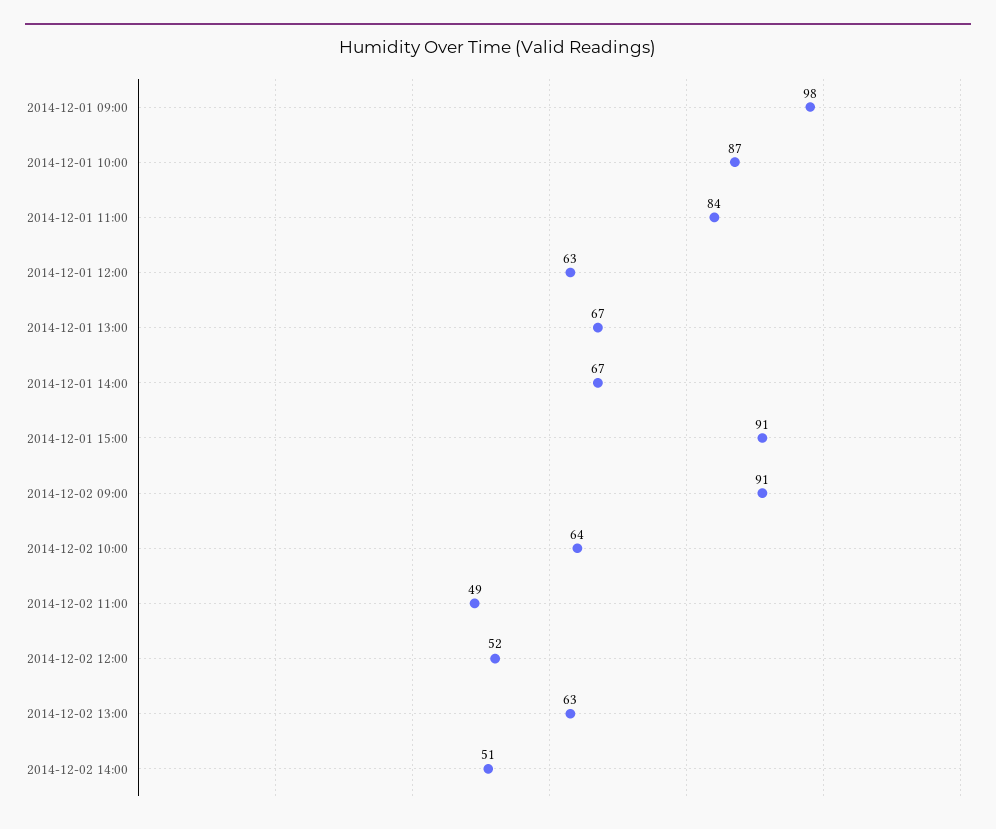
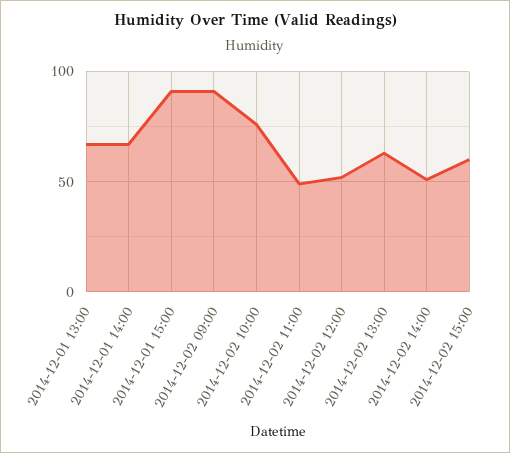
2014-12-01 09:00: 98 -> none
2014-12-01 10:00: 87 -> none
2014-12-01 11:00: 84 -> none
2014-12-01 12:00: 63 -> none
2014-12-02 10:00: 64 -> 75
2014-12-02 15:00: none -> 60

